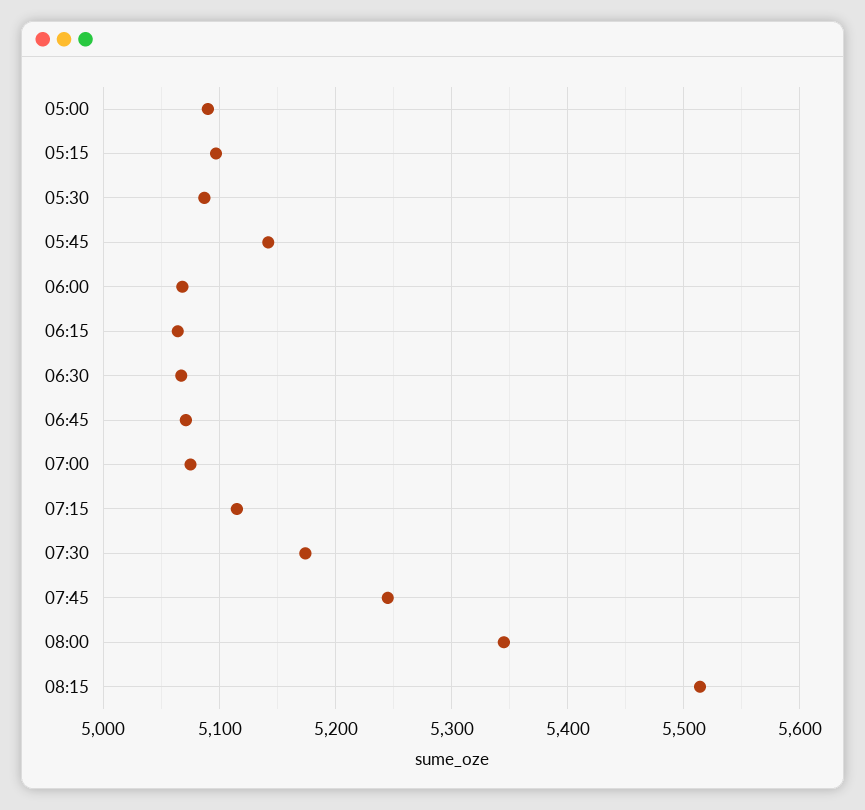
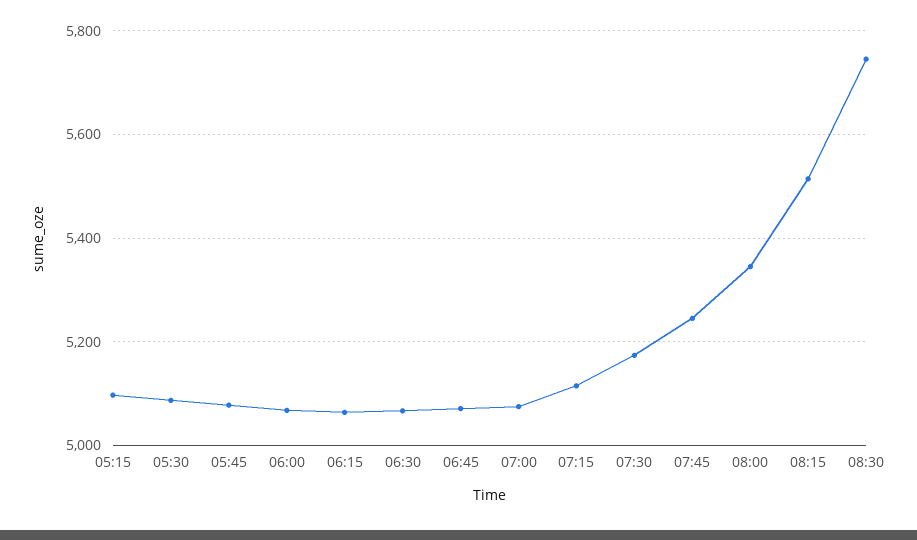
05:00: 5090 -> none
05:45: 5140 -> 5080
08:30: none -> 5740

